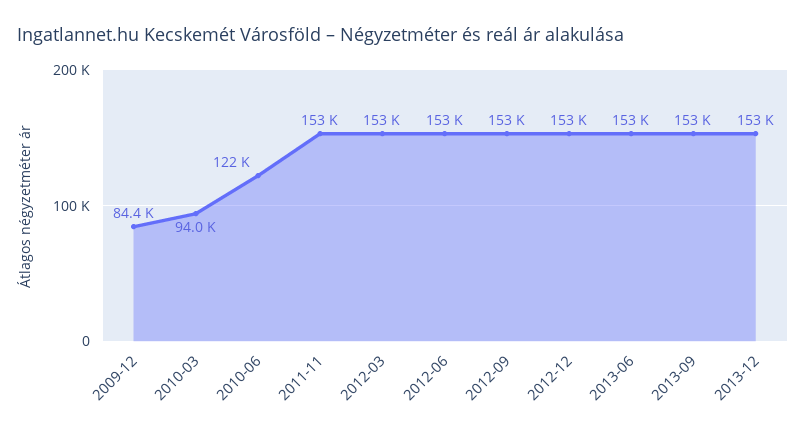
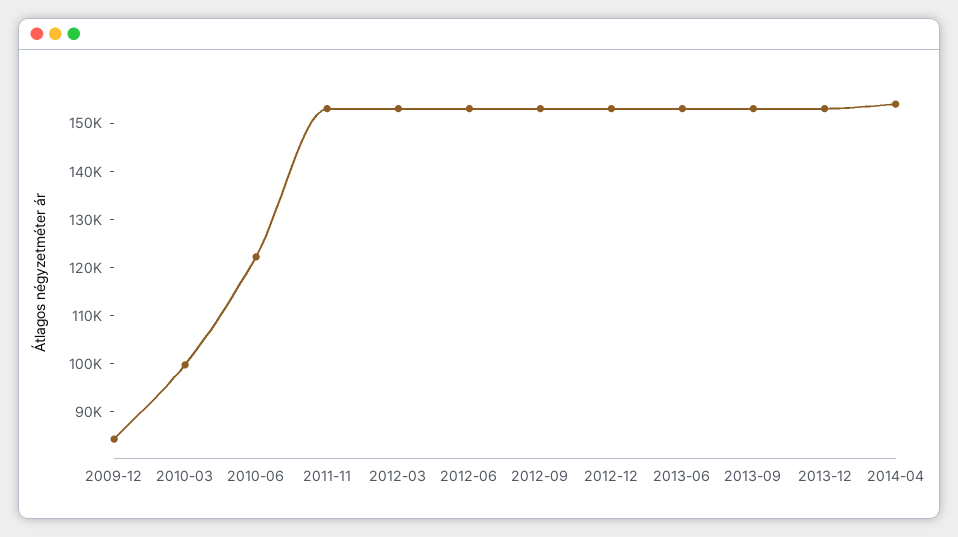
2010-03: 94000 -> 100000
2014-04: none -> 154000

